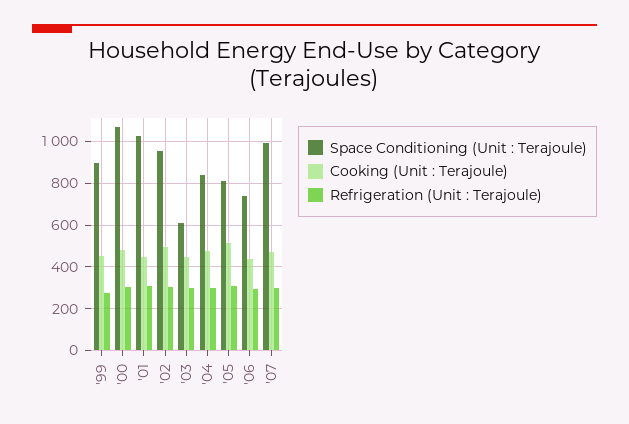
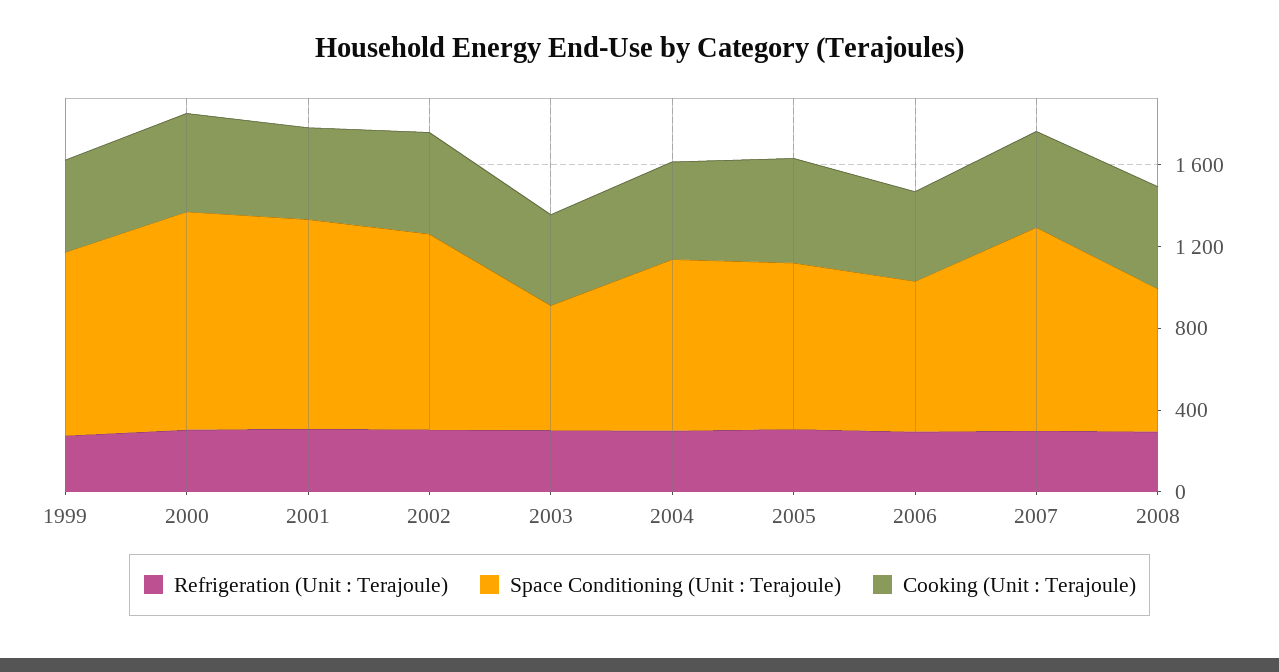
Refrigeration (Unit : Terajoule), 2008: none -> 300
Space Conditioning (Unit : Terajoule), 2008: none -> 700
Cooking (Unit : Terajoule), 2008: none -> 500

